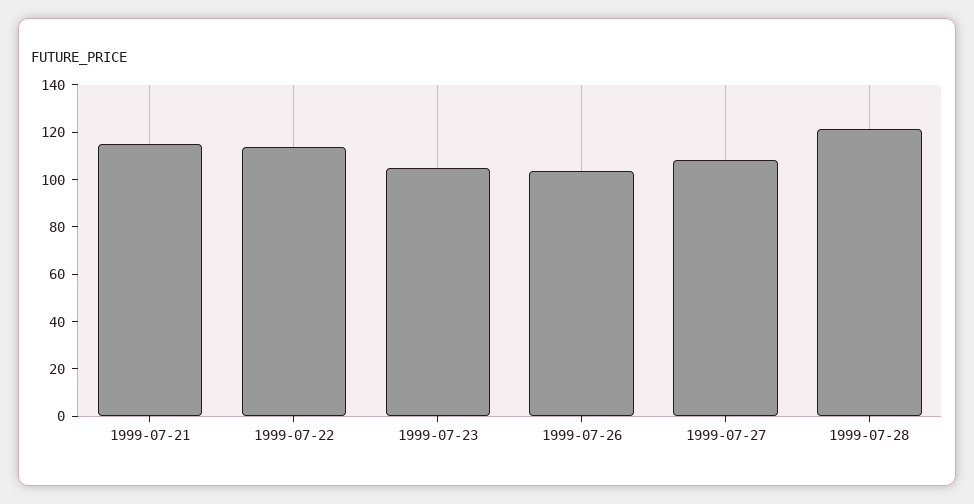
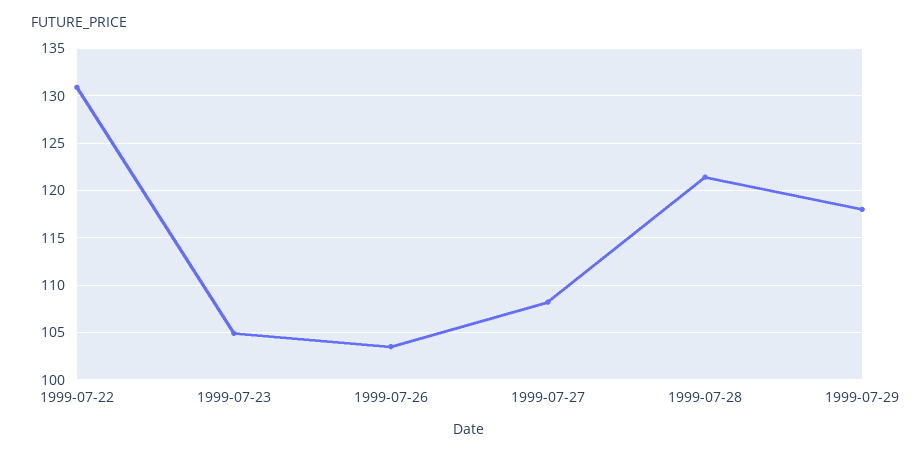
1999-07-21: 115 -> none
1999-07-22: 115 -> 131
1999-07-29: none -> 118

